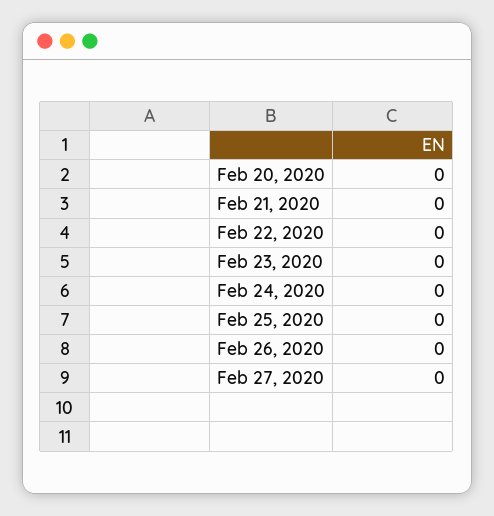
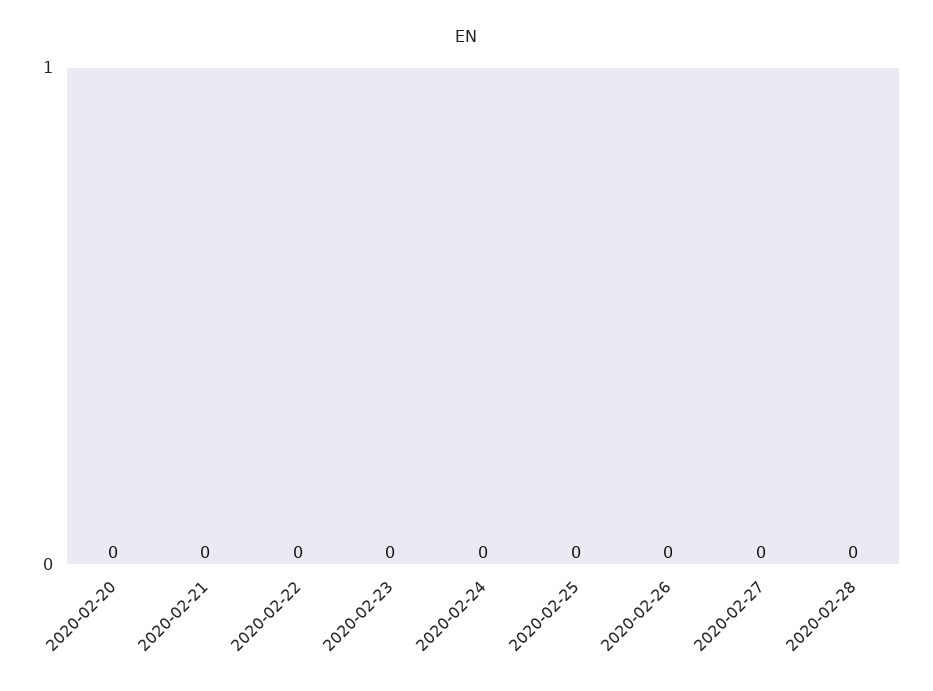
2020-02-28: none -> 0

